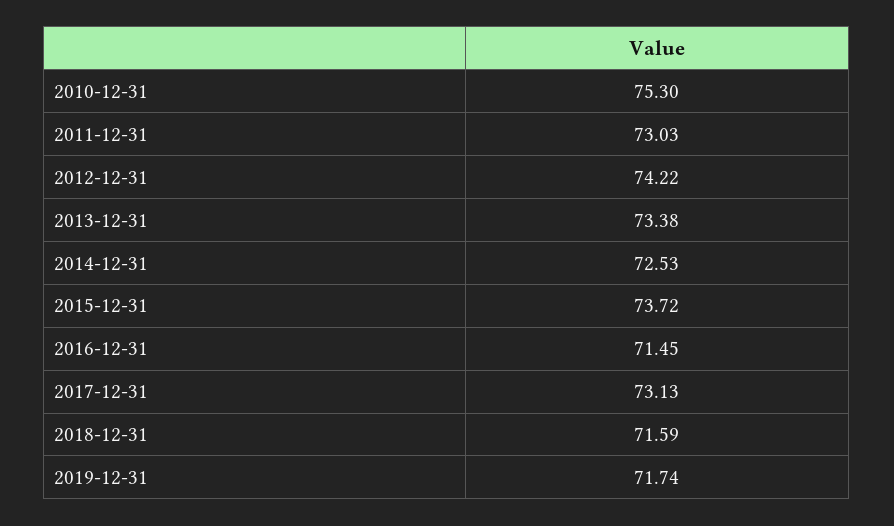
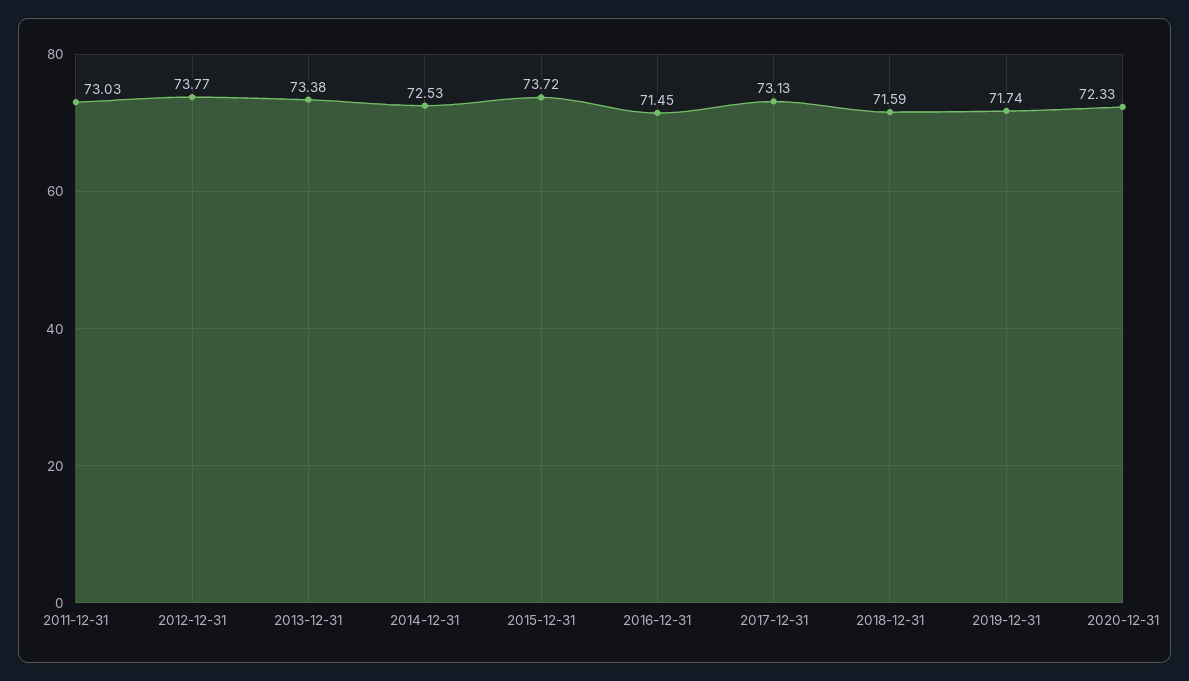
2010-12-31: 75.3 -> none
2012-12-31: 74.22 -> 73.77
2020-12-31: none -> 72.33

